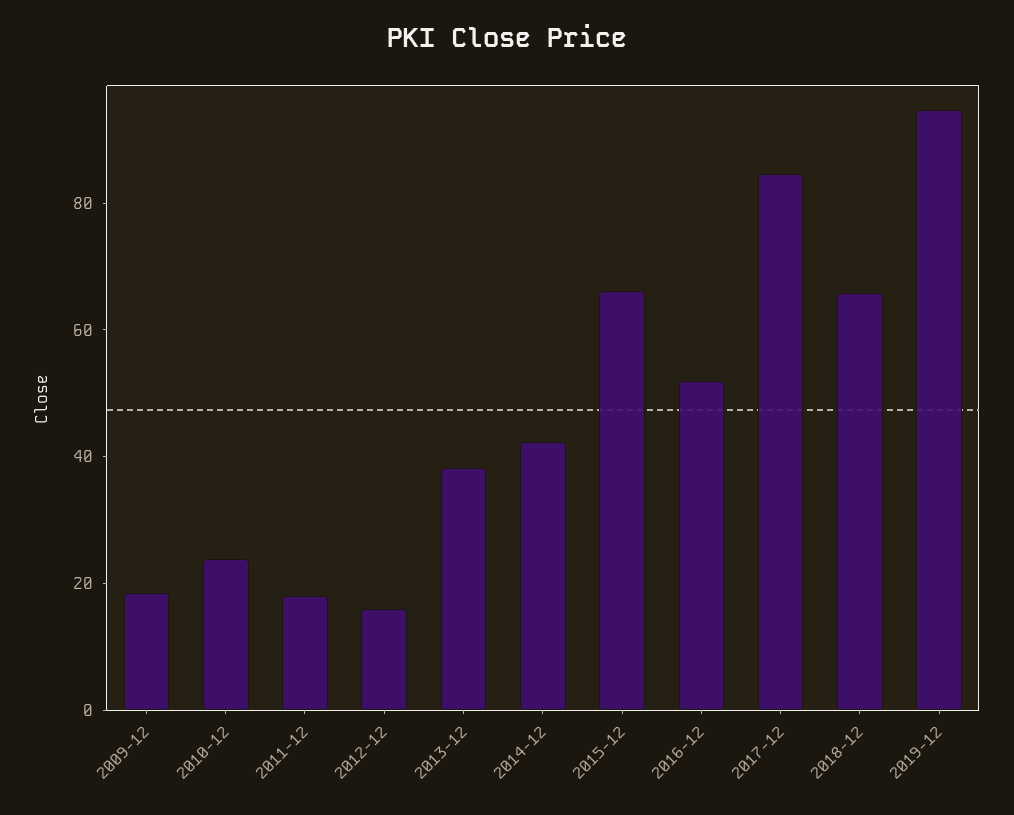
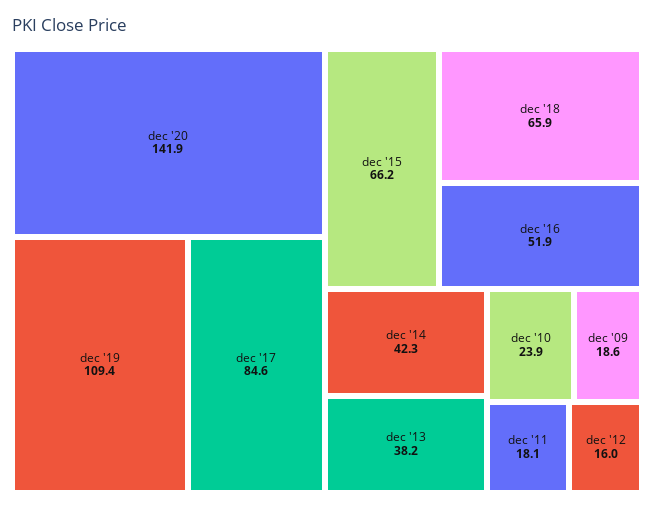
2019-12: 95 -> 109.4
dec '20: none -> 141.9

